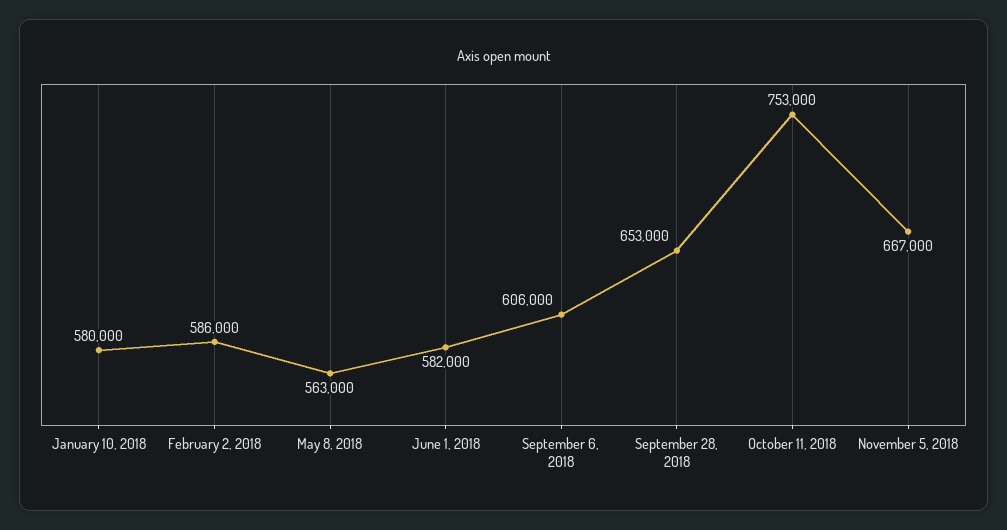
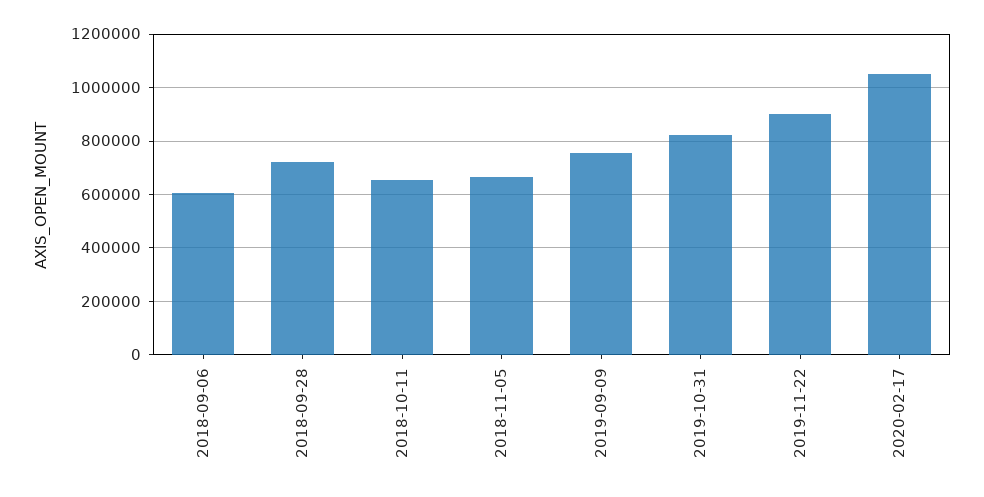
January 10, 2018: 580000 -> none
February 2, 2018: 586000 -> none
May 8, 2018: 563000 -> none
June 1, 2018: 582000 -> none
September 28, 2018: 653000 -> 725000
October 11, 2018: 753000 -> 650000
2019-09-09: none -> 750000
2019-10-31: none -> 825000
2019-11-22: none -> 900000
2020-02-17: none -> 1050000

